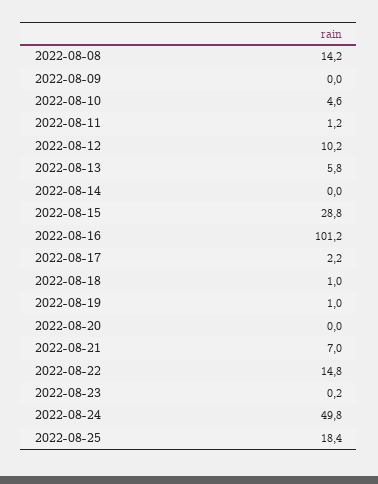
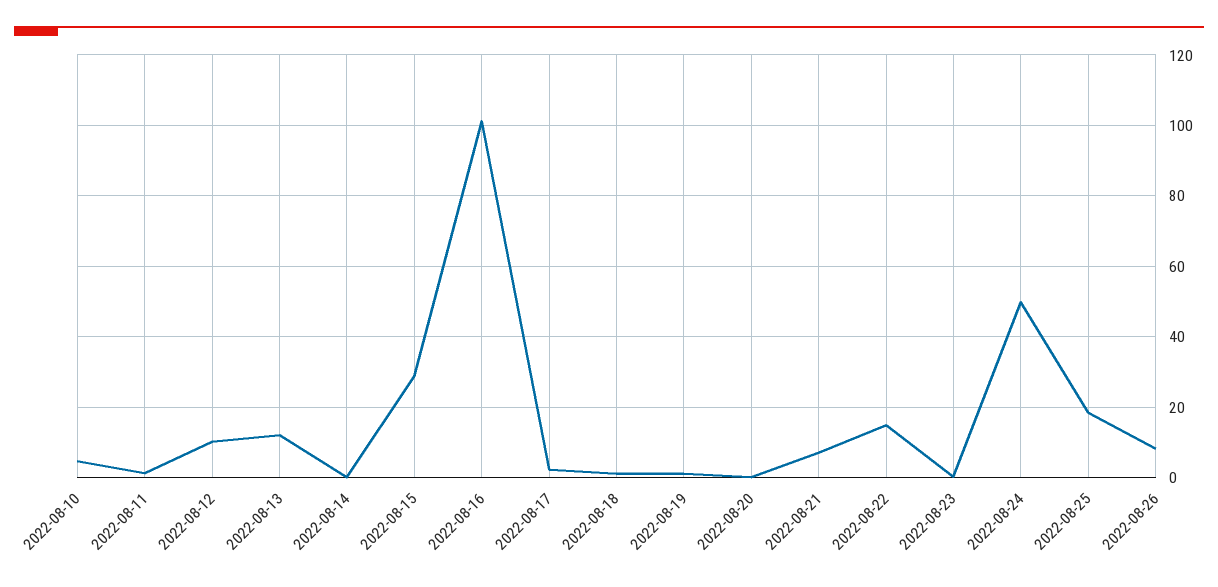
2022-08-08: 14.2 -> none
2022-08-09: 0 -> none
2022-08-13: 5.8 -> 12
2022-08-26: none -> 8

